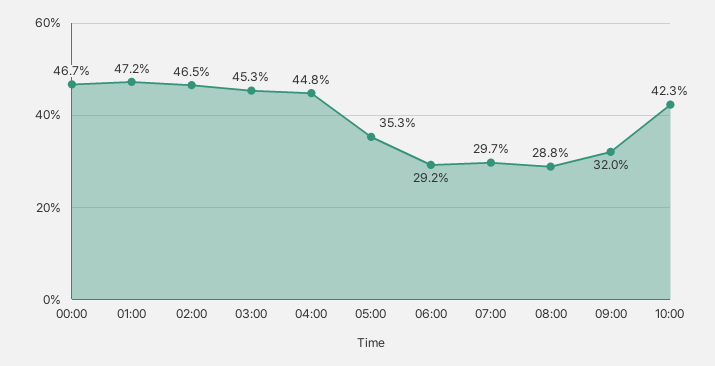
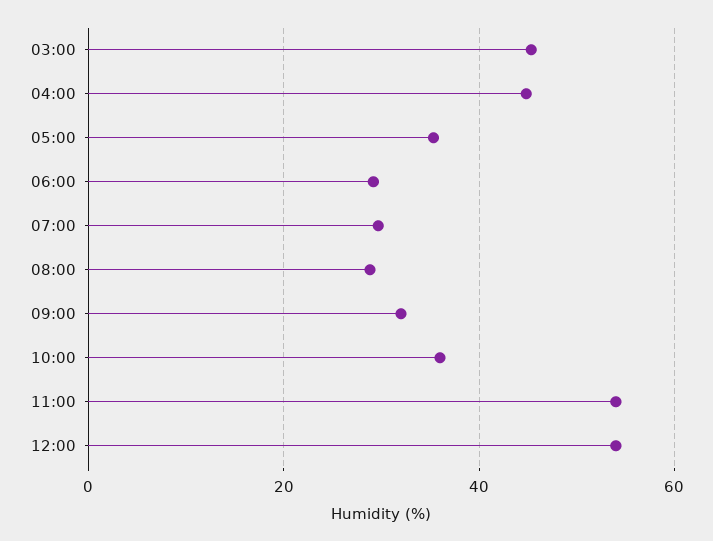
00:00: 46.7 -> none
01:00: 47.2 -> none
02:00: 46.5 -> none
10:00: 42.3 -> 36
11:00: none -> 54
12:00: none -> 54

